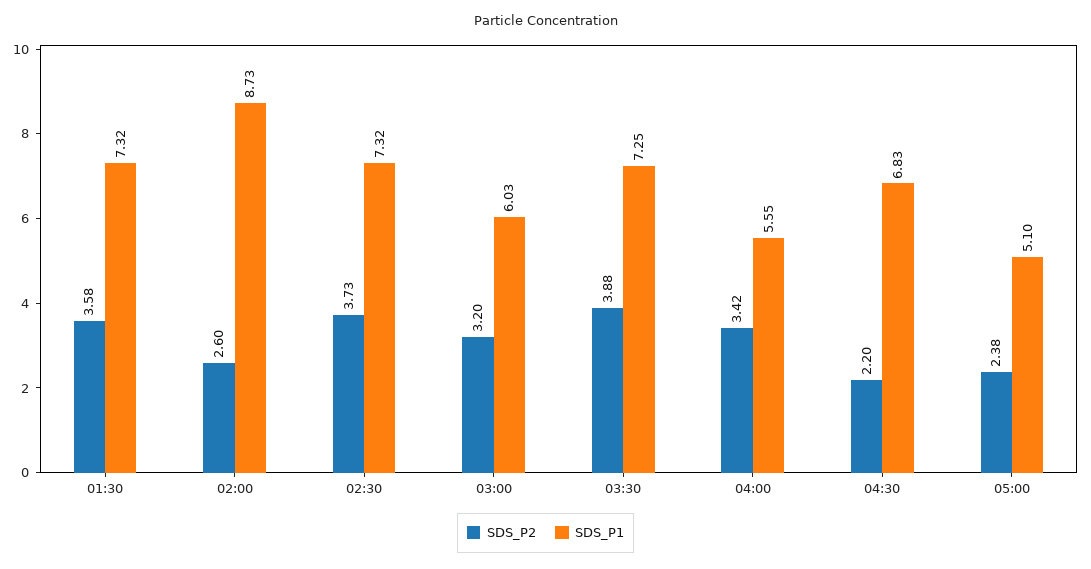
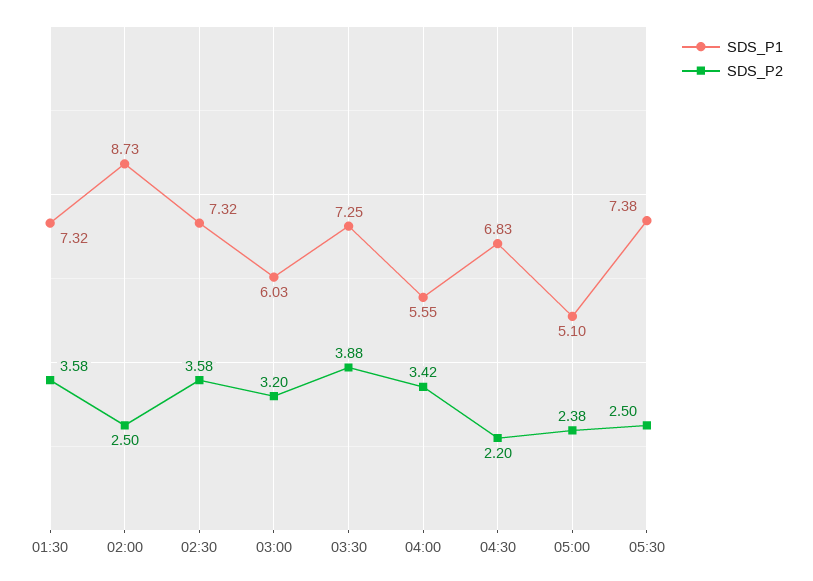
SDS_P2, 02:00: 2.6 -> 2.5
SDS_P2, 02:30: 3.73 -> 3.58
SDS_P1, 05:30: none -> 7.38
SDS_P2, 05:30: none -> 2.5

